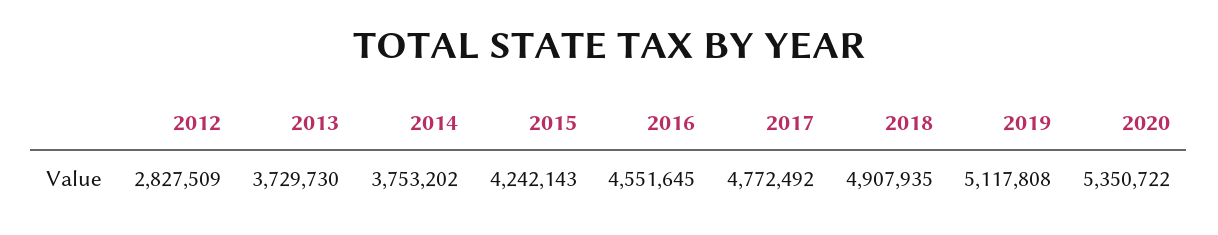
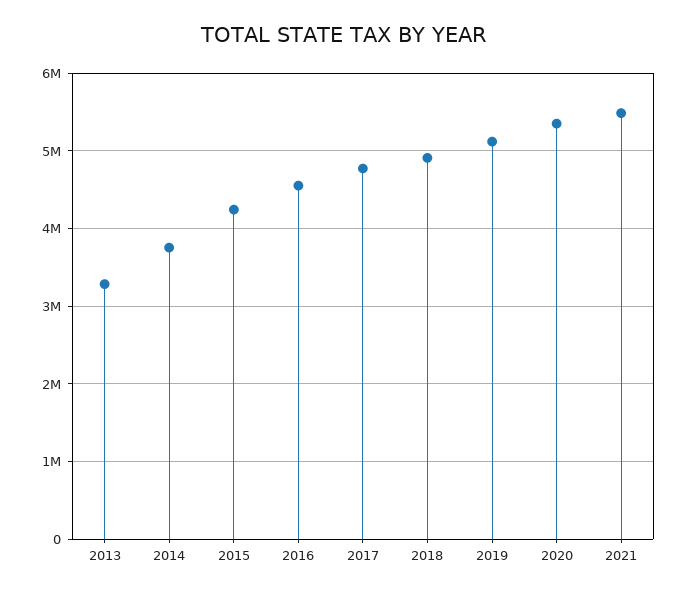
2012: 2827509 -> none
2013: 3729730 -> 3300000
2021: none -> 5500000

